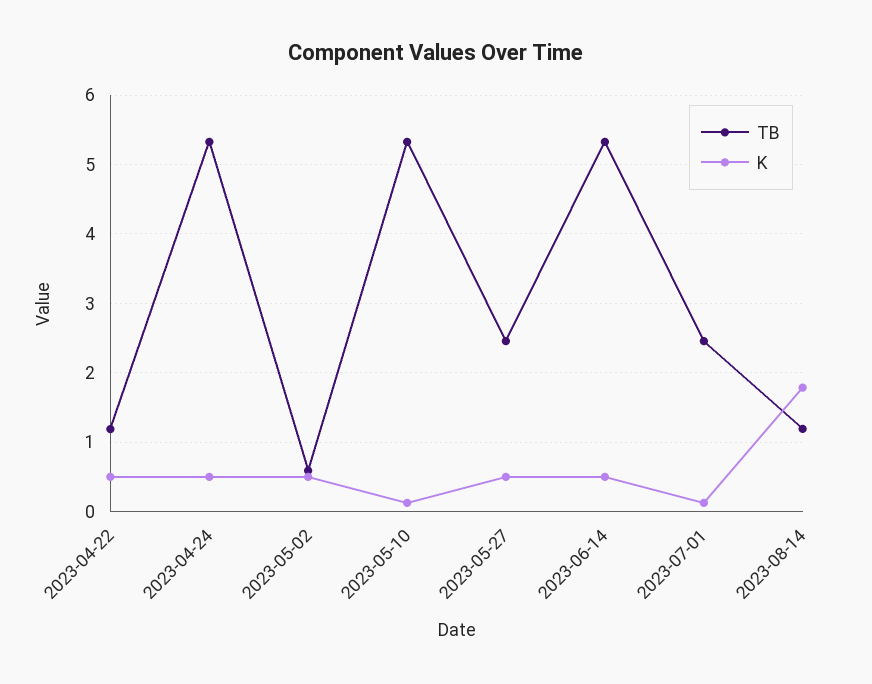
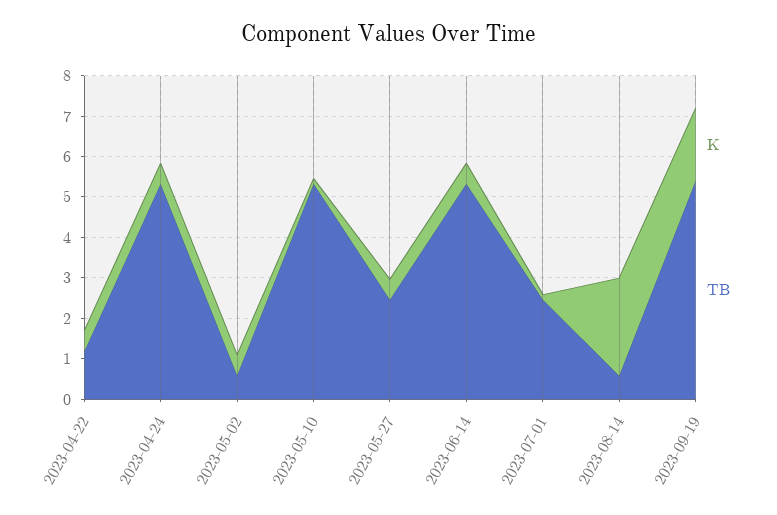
TB, 2023-08-14: 1.2 -> 0.6
K, 2023-08-14: 1.8 -> 2.4
K, 2023-09-19: none -> 1.8
TB, 2023-09-19: none -> 5.4

